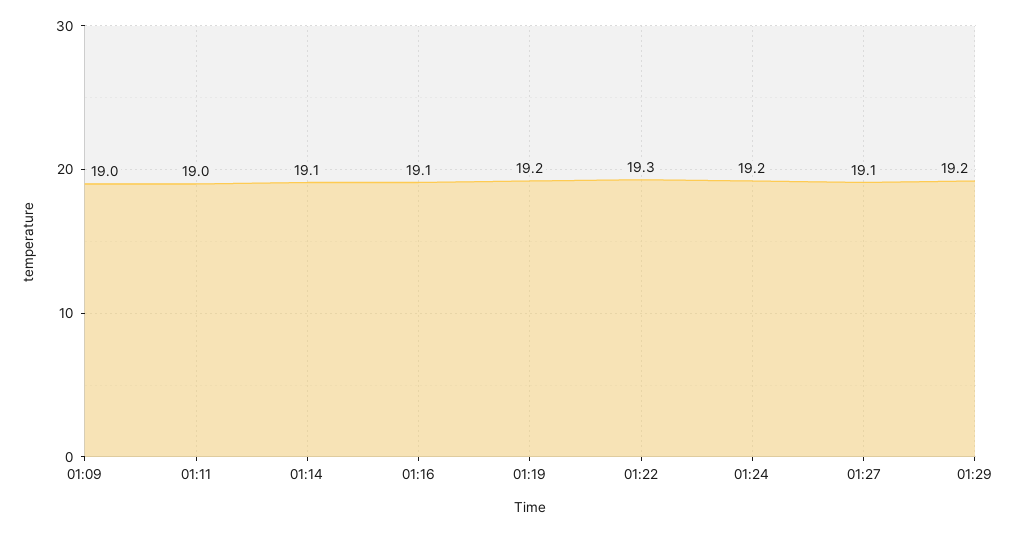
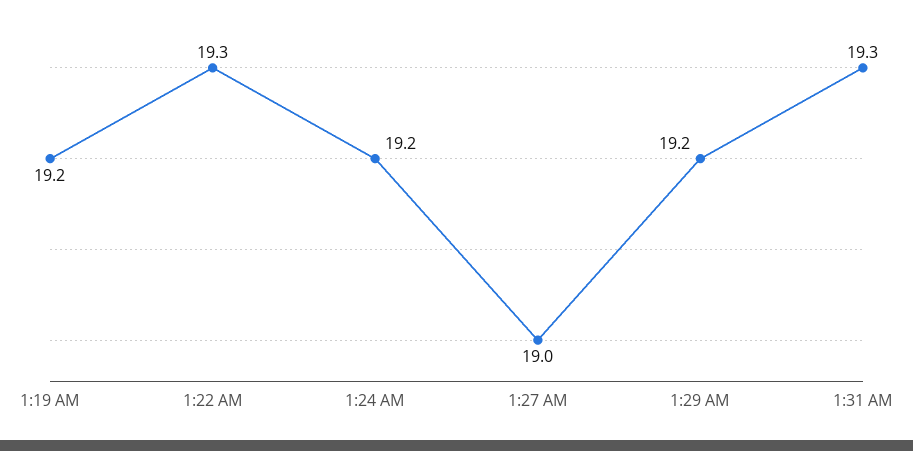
01:09: 19 -> none
01:11: 19 -> none
01:14: 19.1 -> none
01:16: 19.1 -> none
01:27: 19.1 -> 19
1:31 AM: none -> 19.3

